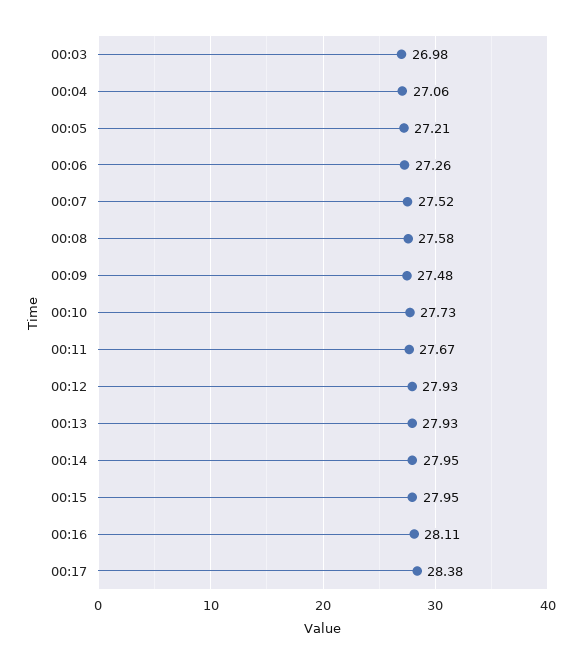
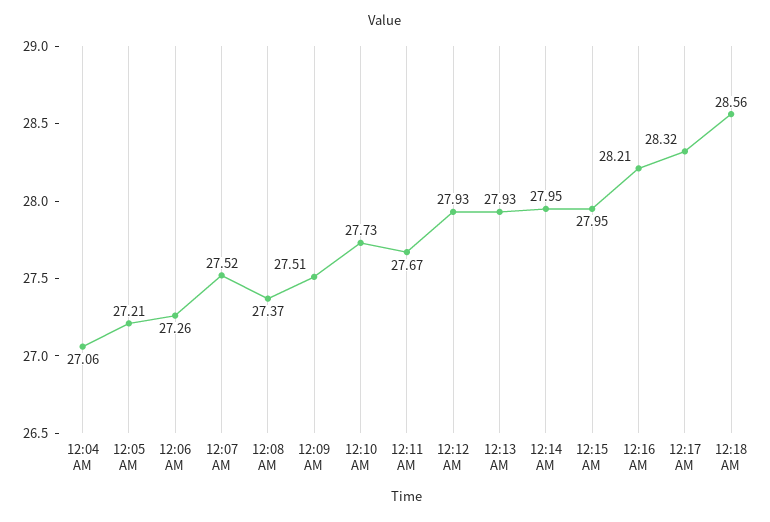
00:03: 26.98 -> none
00:08: 27.58 -> 27.37
00:09: 27.48 -> 27.51
00:16: 28.11 -> 28.21
00:17: 28.38 -> 28.32
12:18 AM: none -> 28.56

